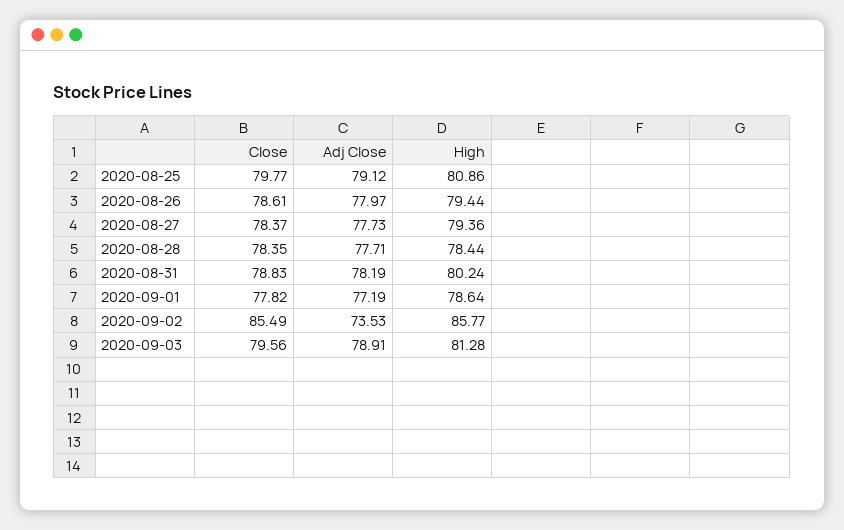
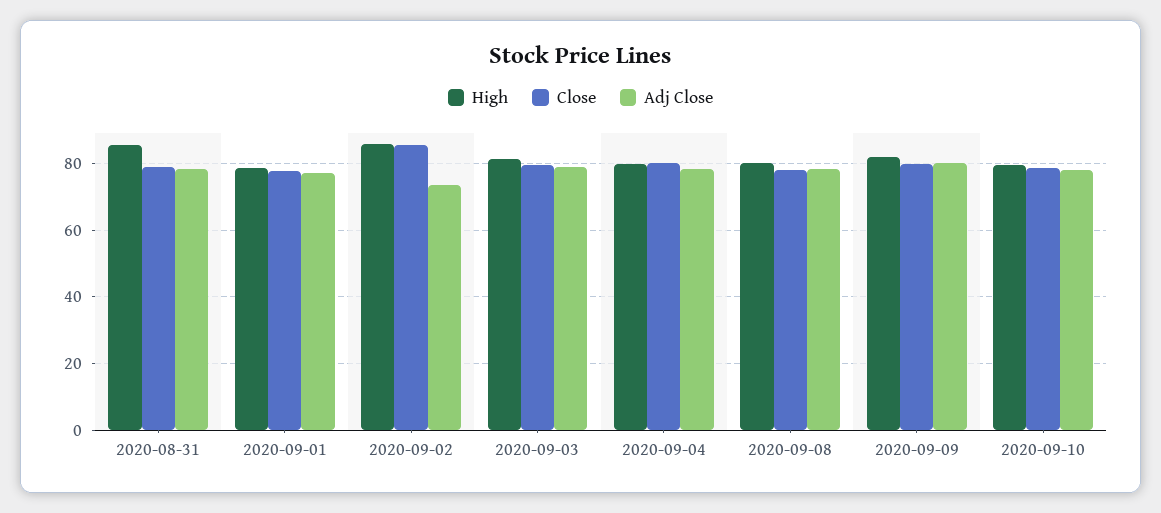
Close, 2020-08-25: 79.77 -> none
Adj Close, 2020-08-25: 79.12 -> none
High, 2020-08-25: 80.86 -> none
Close, 2020-08-26: 78.61 -> none
Adj Close, 2020-08-26: 77.97 -> none
High, 2020-08-26: 79.44 -> none
Close, 2020-08-27: 78.37 -> none
Adj Close, 2020-08-27: 77.73 -> none
High, 2020-08-27: 79.36 -> none
Close, 2020-08-28: 78.35 -> none
Adj Close, 2020-08-28: 77.71 -> none
High, 2020-08-28: 78.44 -> none
High, 2020-08-31: 80.24 -> 86
High, 2020-09-04: none -> 80
Close, 2020-09-04: none -> 80
Adj Close, 2020-09-04: none -> 78
High, 2020-09-08: none -> 80
Close, 2020-09-08: none -> 78
Adj Close, 2020-09-08: none -> 78
High, 2020-09-09: none -> 82
Close, 2020-09-09: none -> 80
Adj Close, 2020-09-09: none -> 80
High, 2020-09-10: none -> 80
Close, 2020-09-10: none -> 78
Adj Close, 2020-09-10: none -> 78

